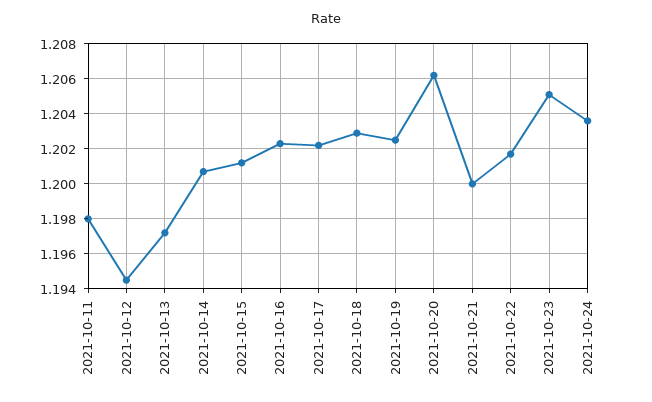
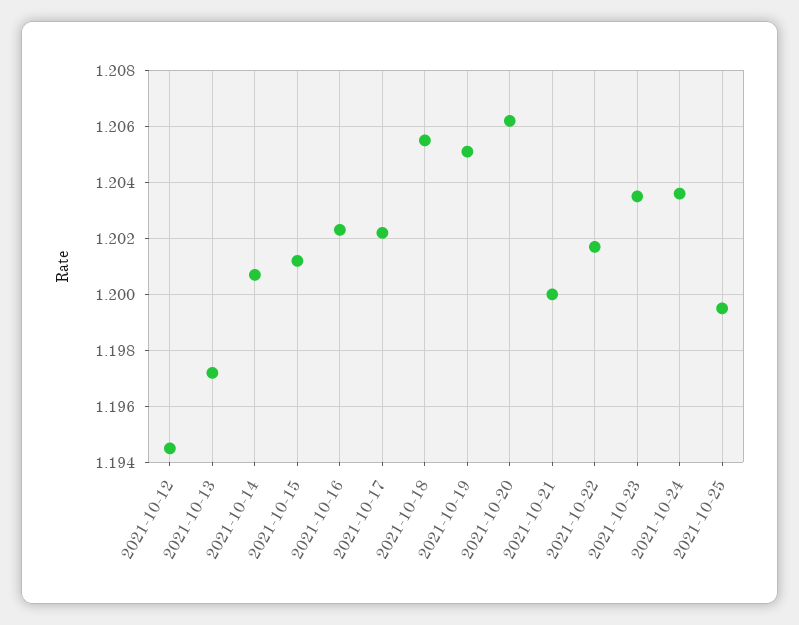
2021-10-11: 1.198 -> none
2021-10-18: 1.203 -> 1.2055
2021-10-19: 1.2025 -> 1.205
2021-10-23: 1.205 -> 1.2035
2021-10-25: none -> 1.1995

